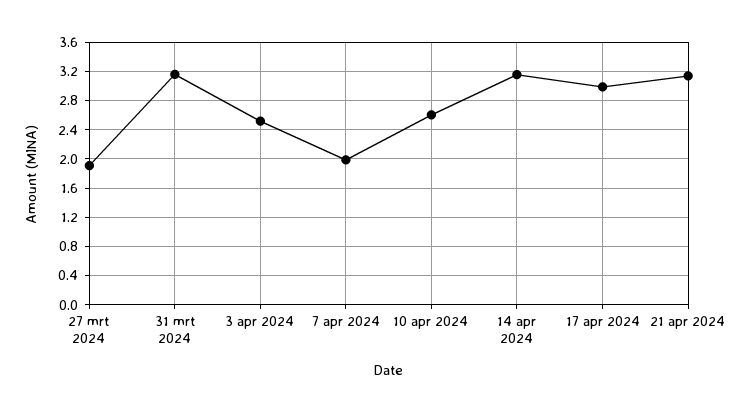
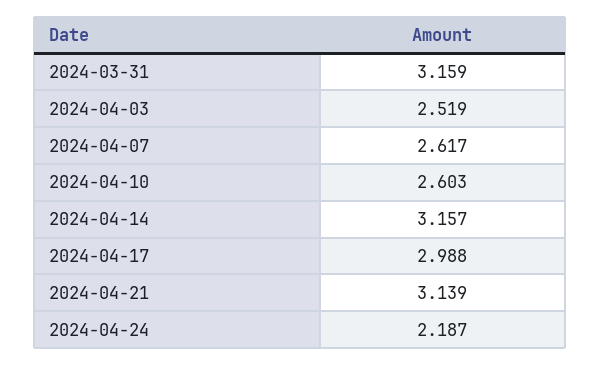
27 mrt 2024: 1.9 -> none
7 apr 2024: 2 -> 2.617
2024-04-24: none -> 2.187

